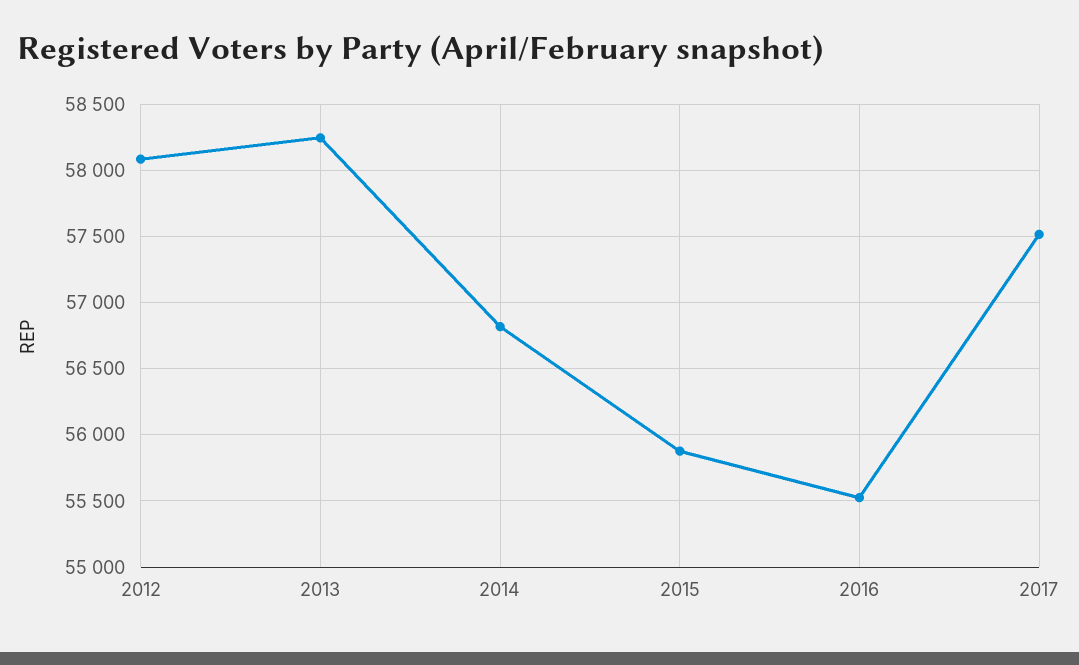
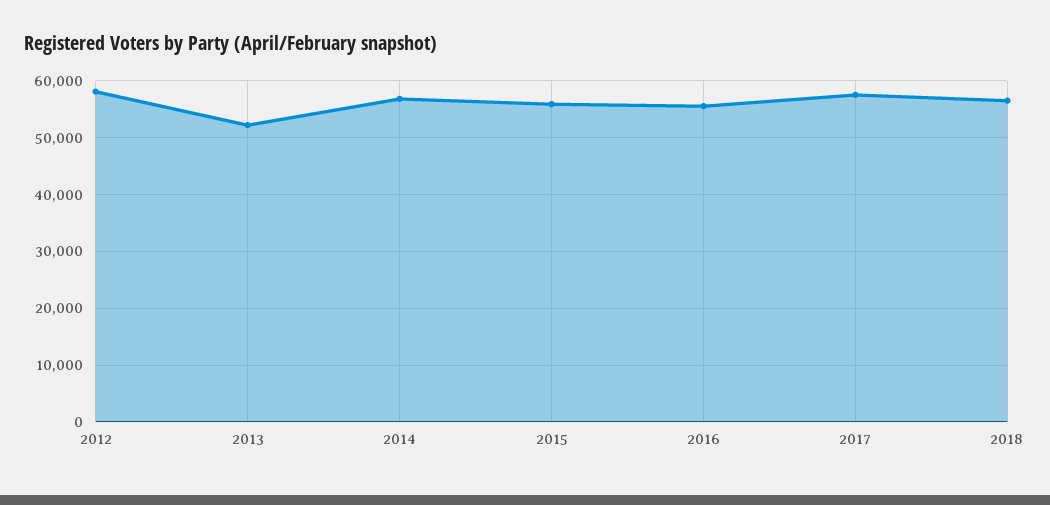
2013: 58250 -> 52000
2018: none -> 56000

